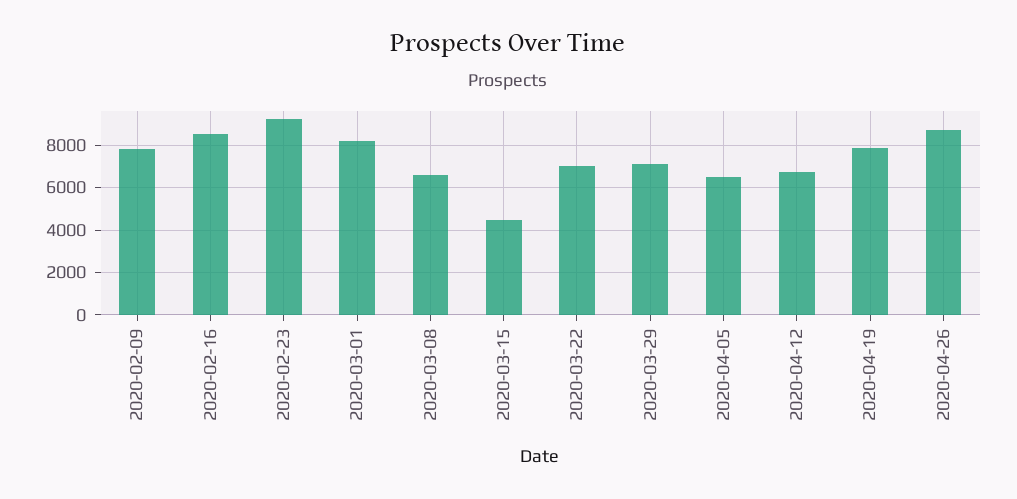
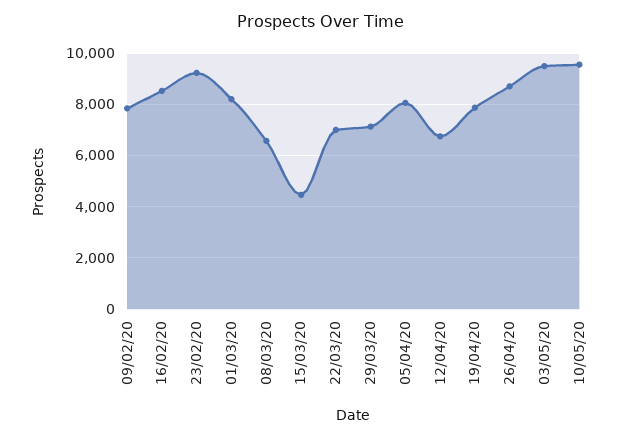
2020-04-05: 6500 -> 8000
03/05/20: none -> 9500
10/05/20: none -> 9500

